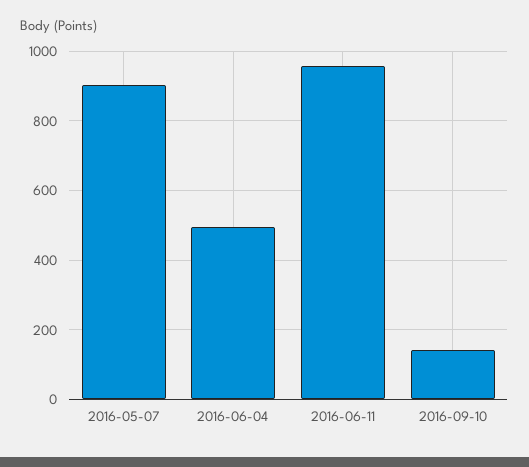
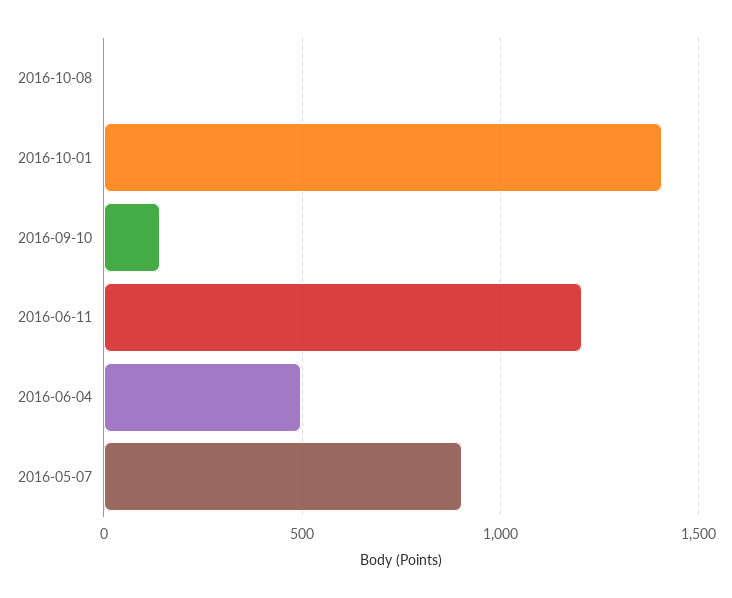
2016-06-11: 960 -> 1200
2016-10-08: none -> 0
2016-10-01: none -> 1400

